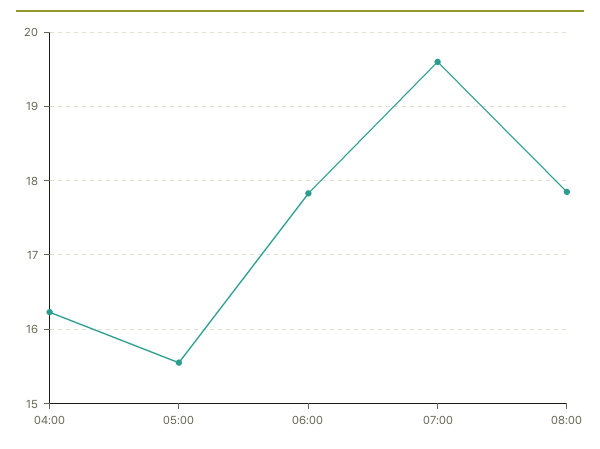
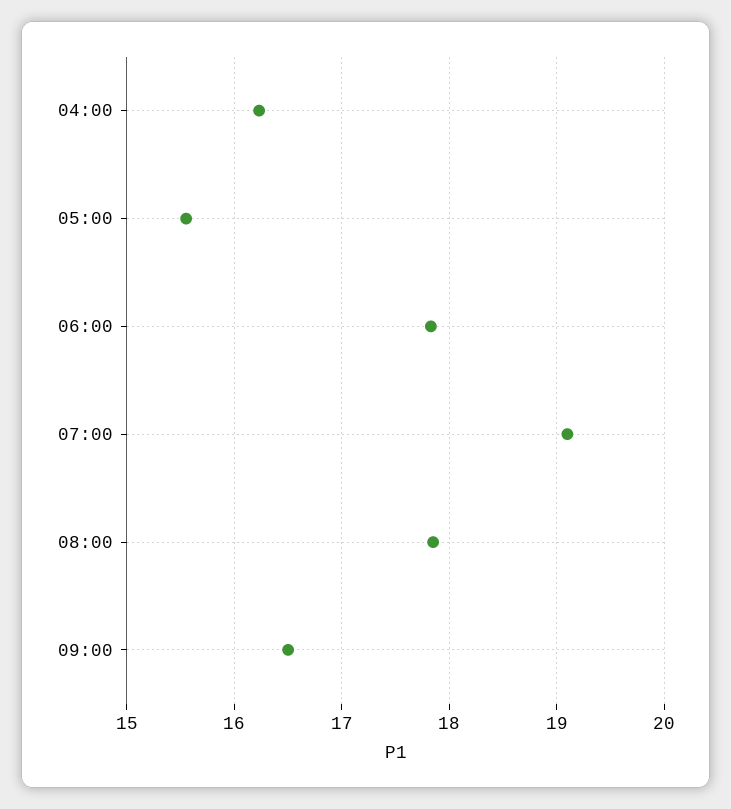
07:00: 19.6 -> 19.1
09:00: none -> 16.5

